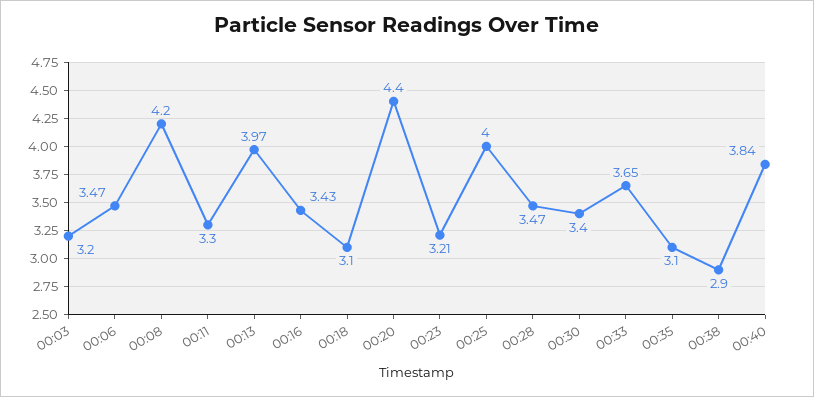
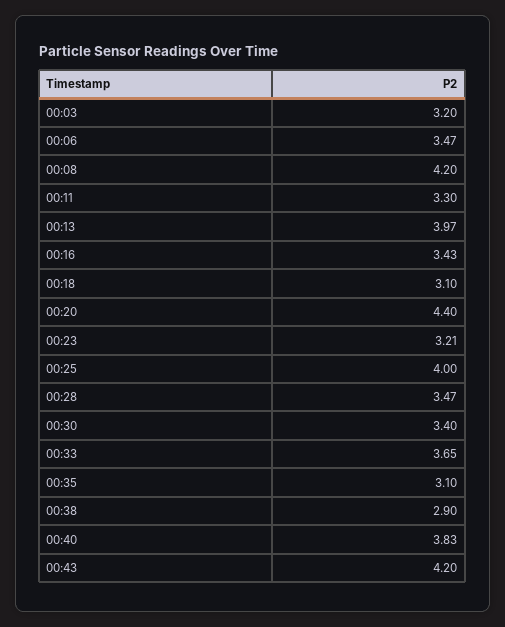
00:40: 3.84 -> 3.83
00:43: none -> 4.2

